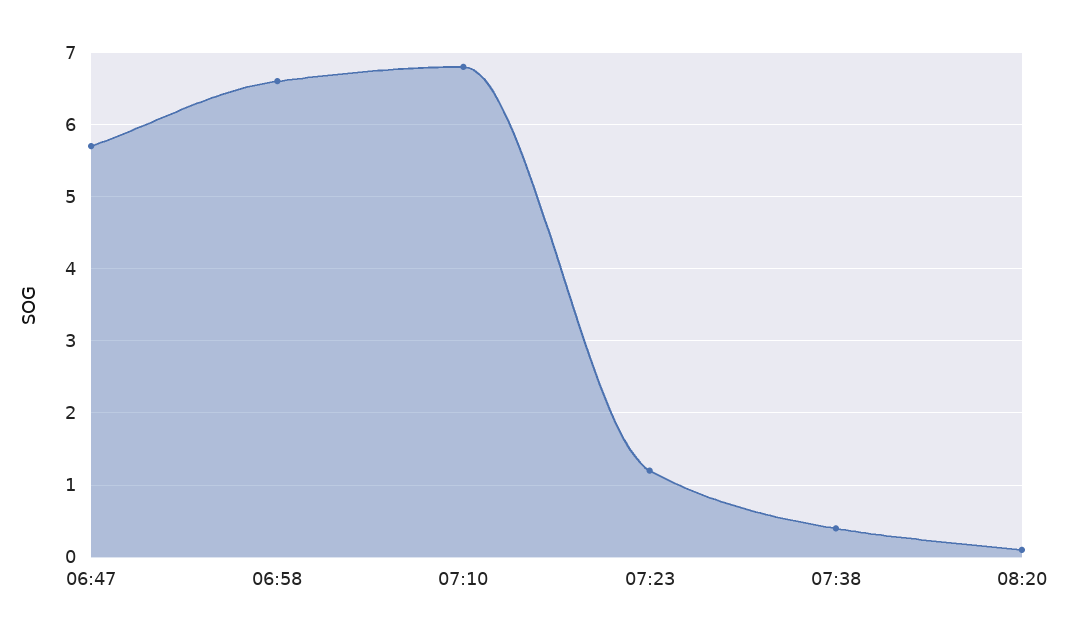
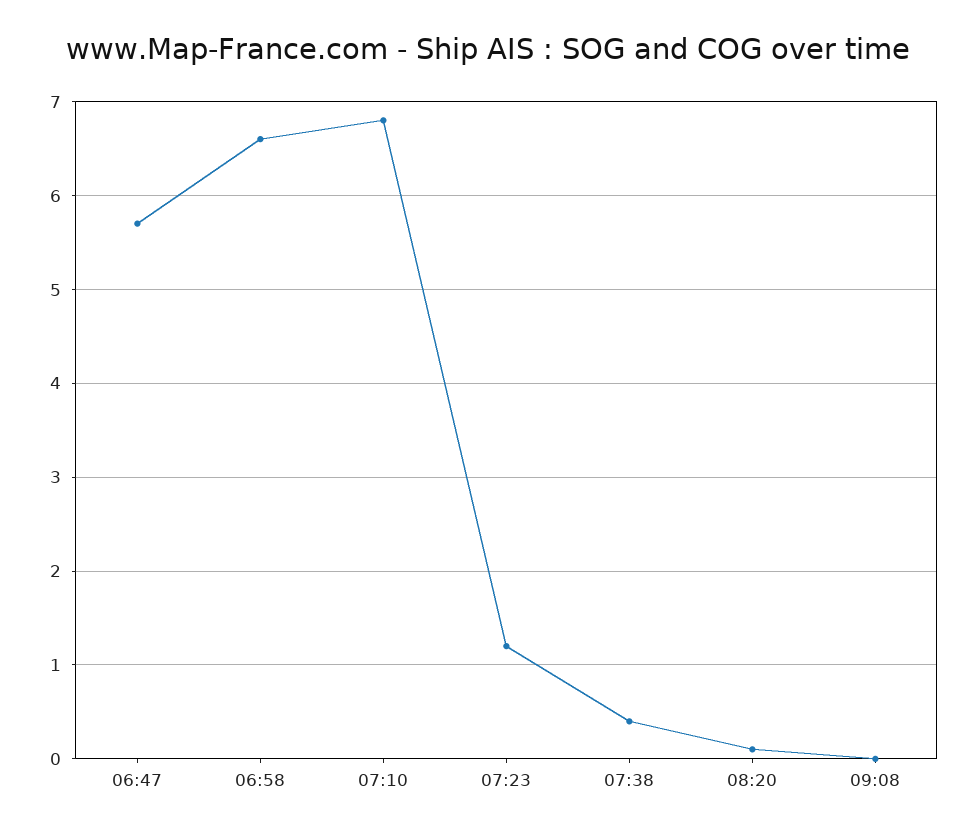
09:08: none -> 0

